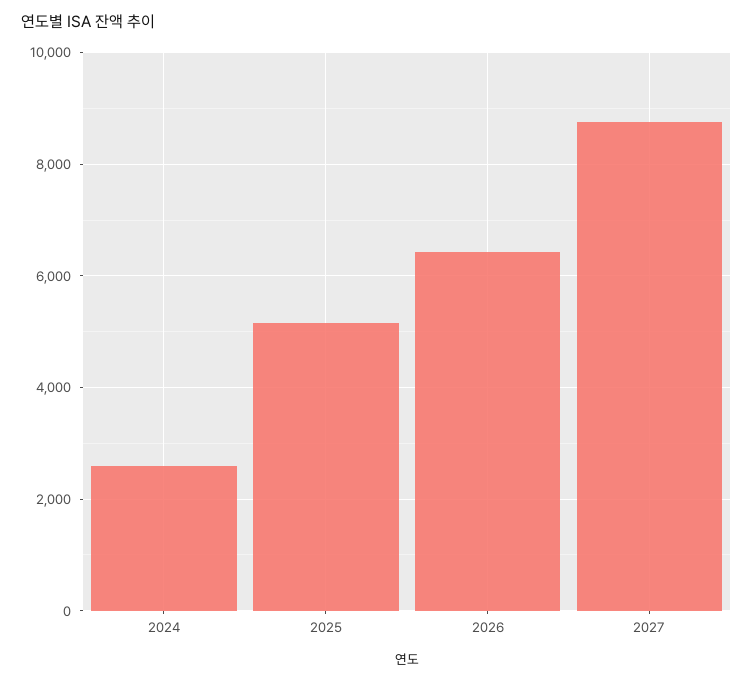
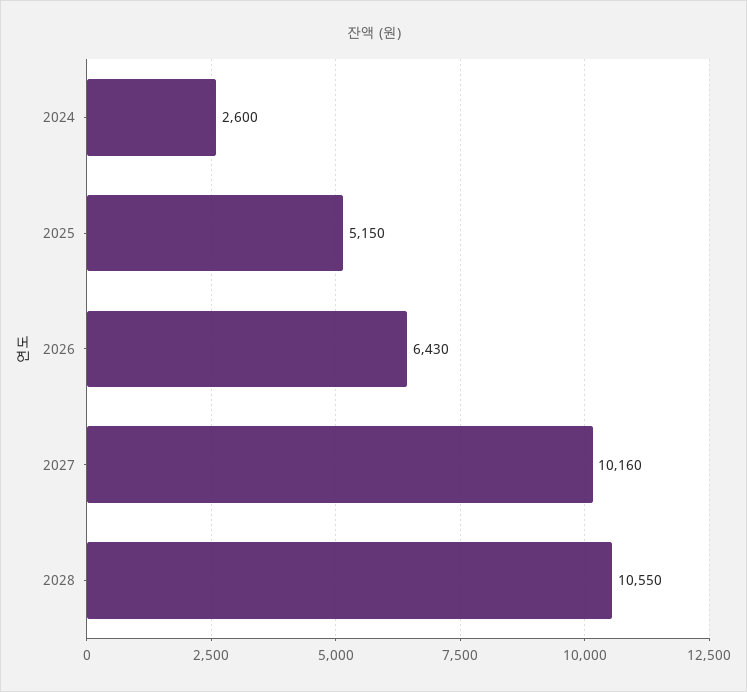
2027: 8800 -> 10160
2028: none -> 10550

